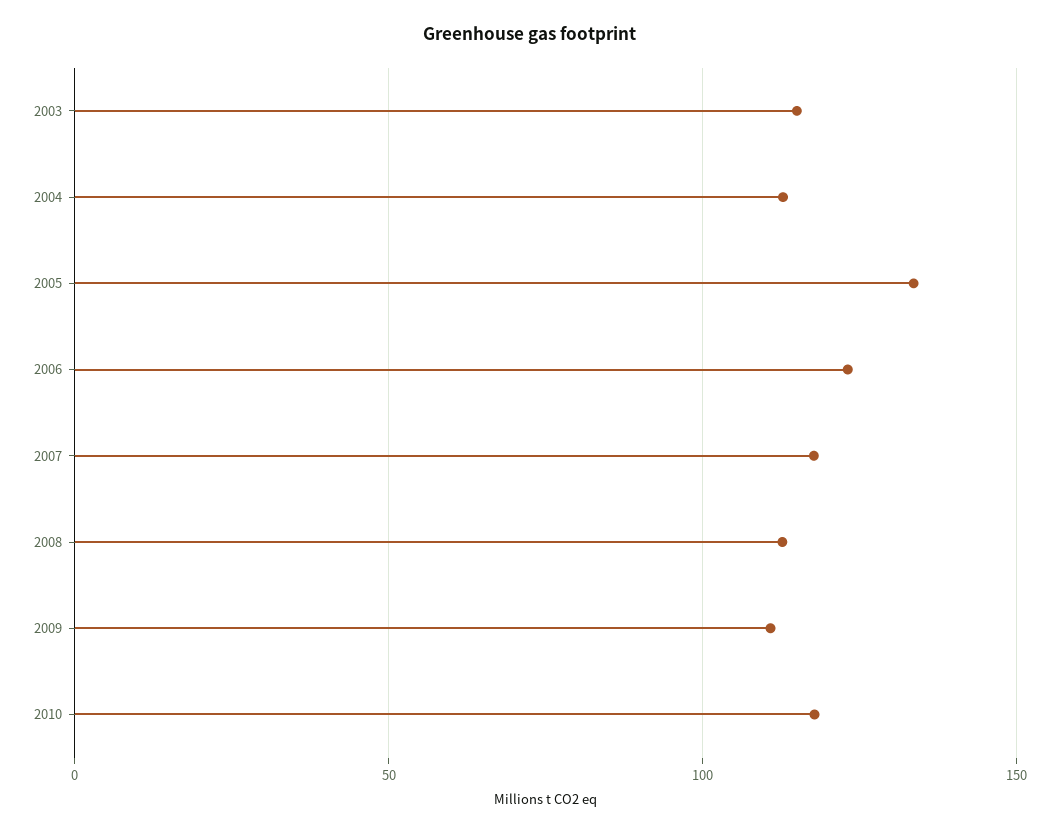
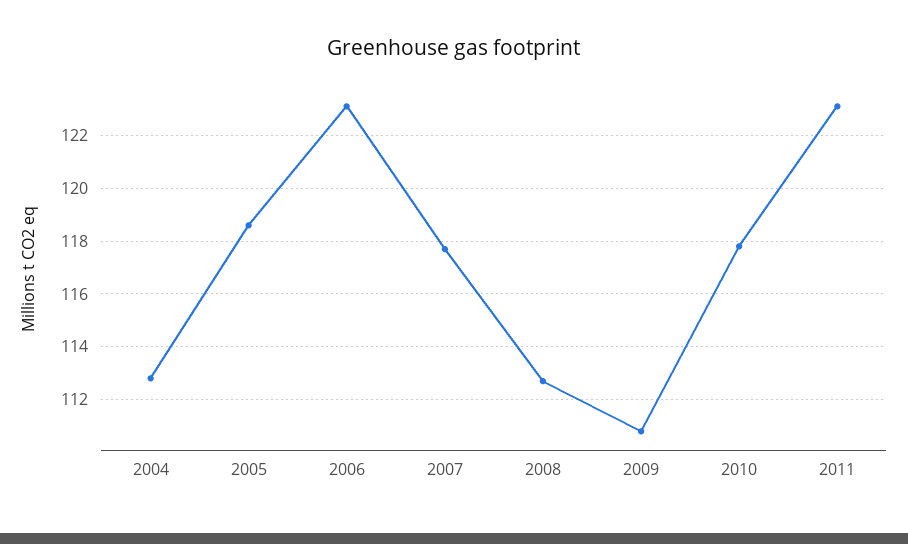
2003: 115 -> none
2005: 135 -> 118.5
2011: none -> 123

